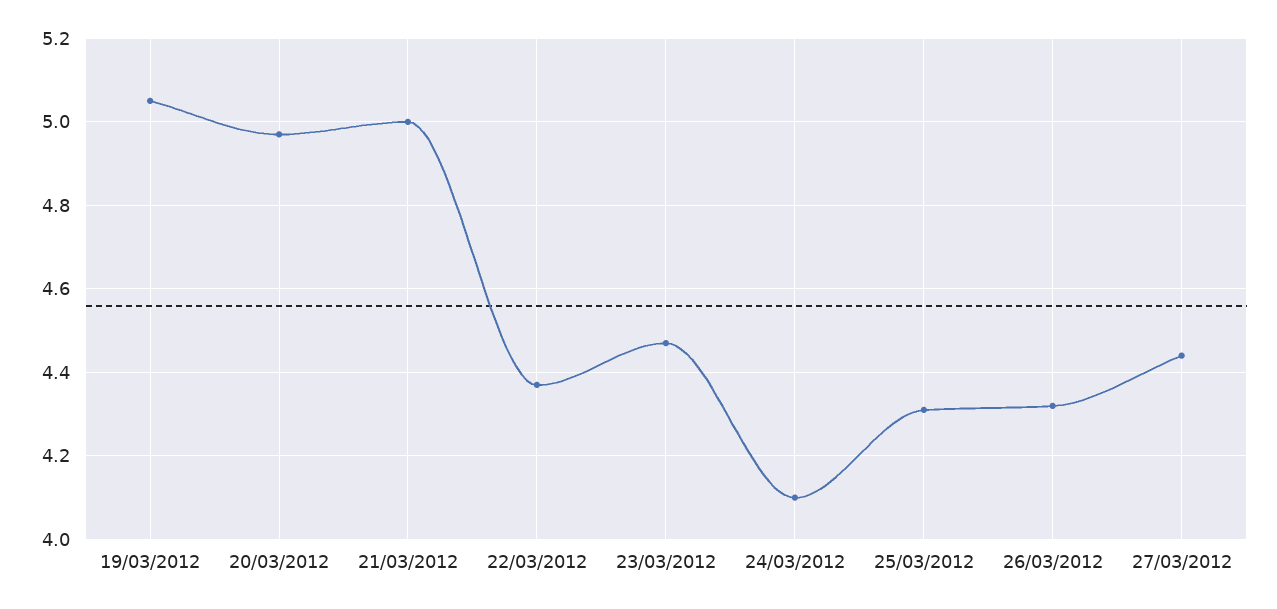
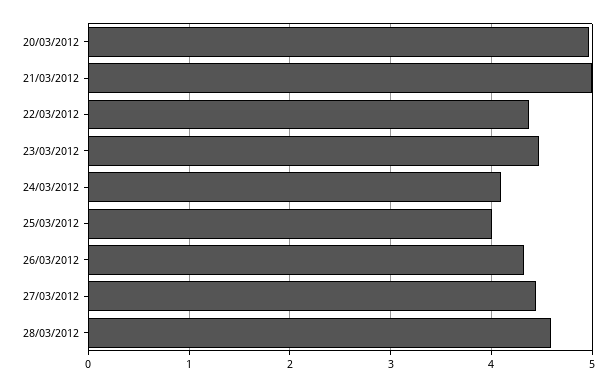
19/03/2012: 5.05 -> none
25/03/2012: 4.3 -> 4
28/03/2012: none -> 4.6

